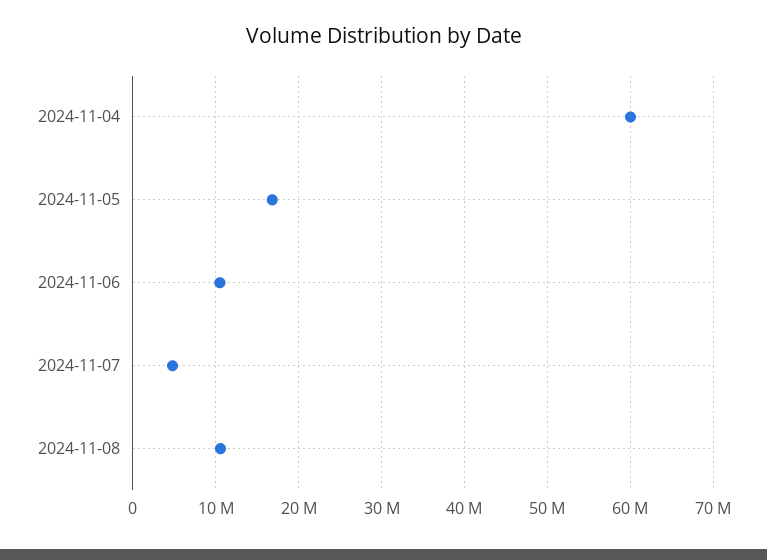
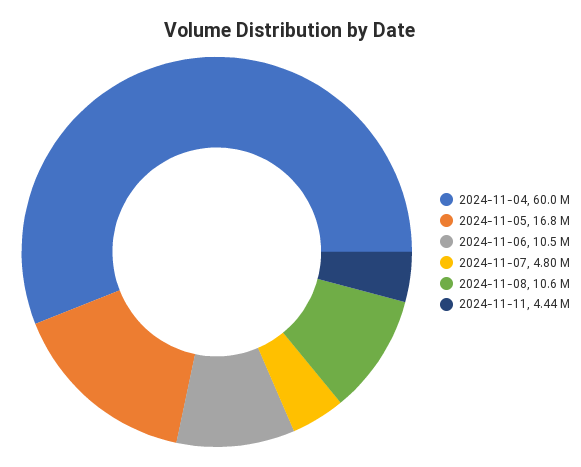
2024-11-11: none -> 4440000

